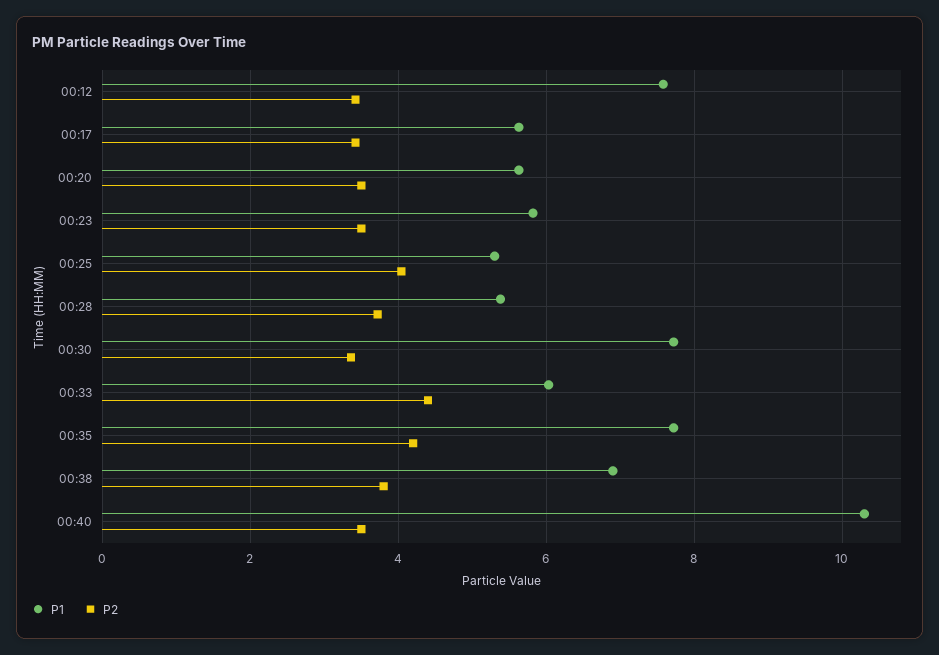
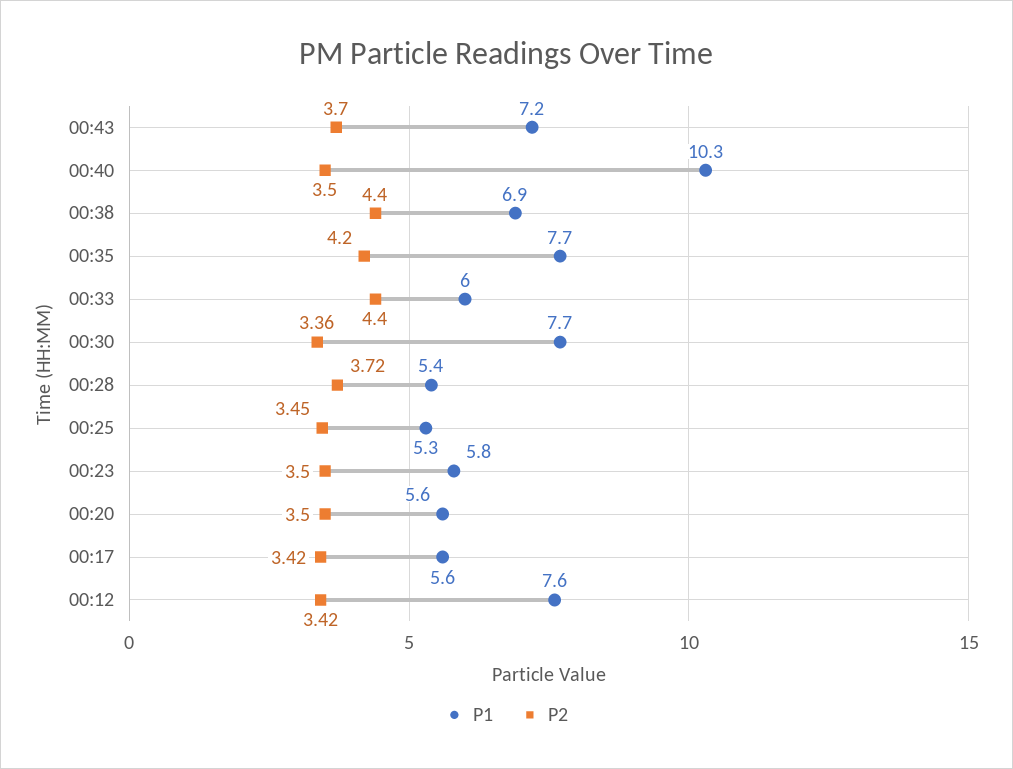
P2, 00:25: 4 -> 3.45
P2, 00:38: 3.8 -> 4.4
P1, 00:43: none -> 7.2
P2, 00:43: none -> 3.7

